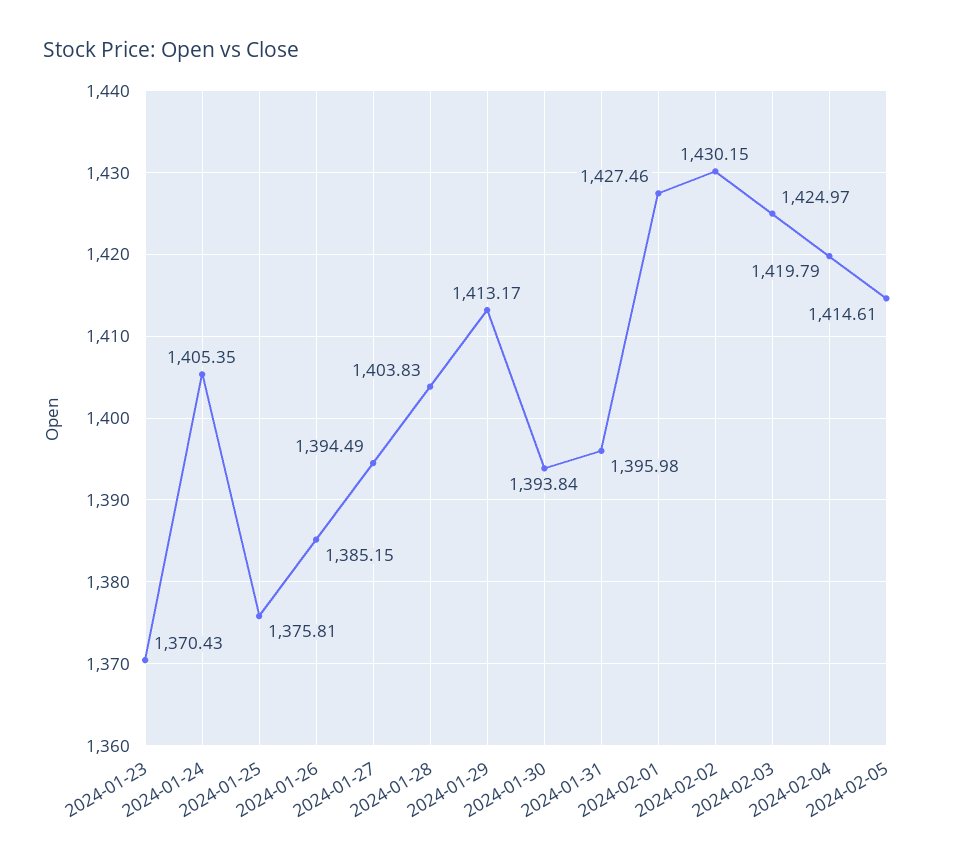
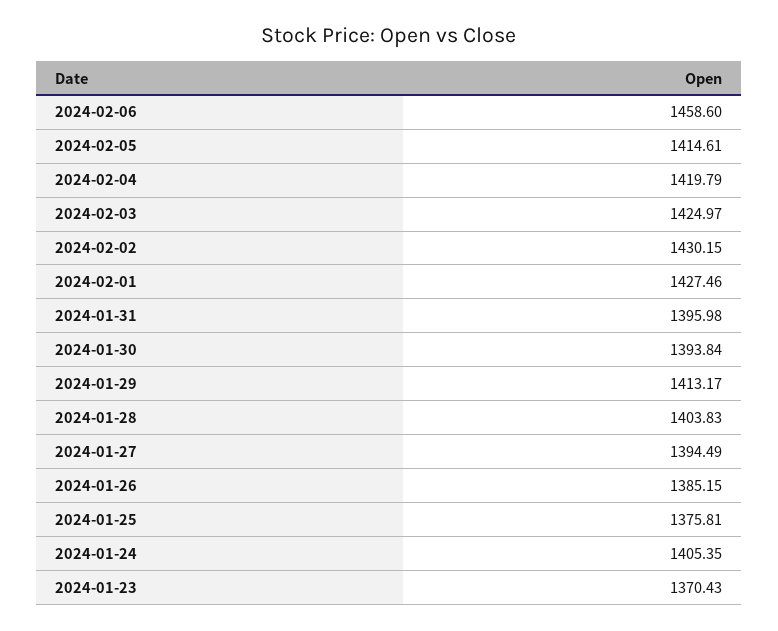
2024-02-06: none -> 1458.6

